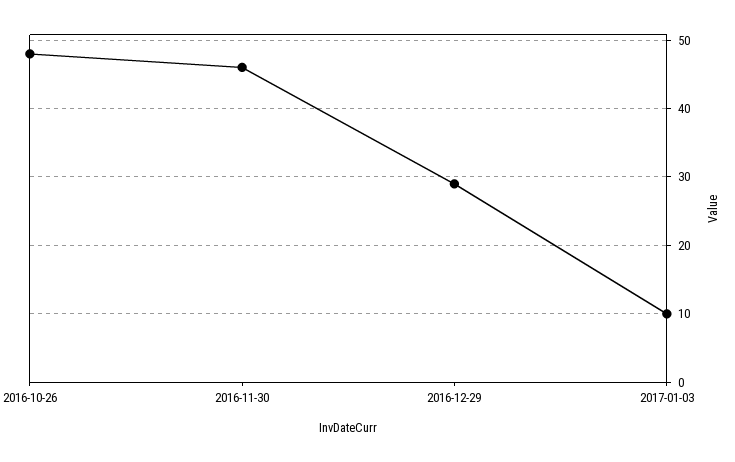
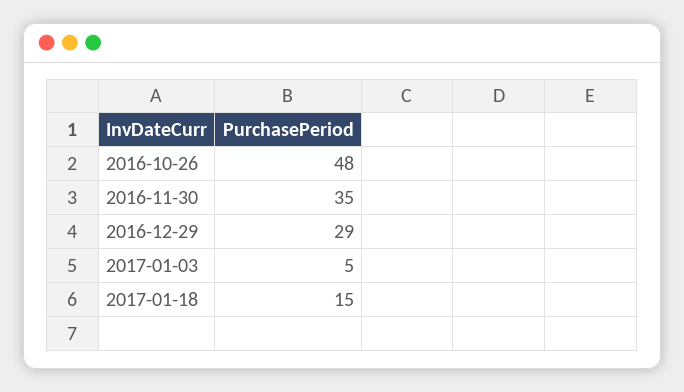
2016-11-30: 46 -> 35
2017-01-03: 10 -> 5
2017-01-18: none -> 15

